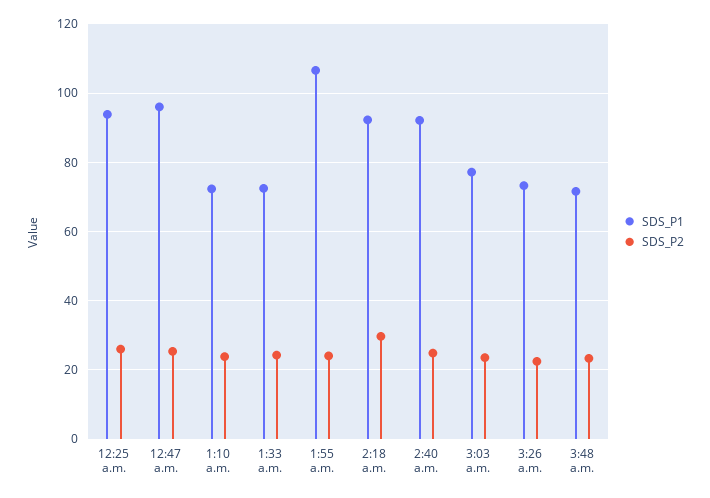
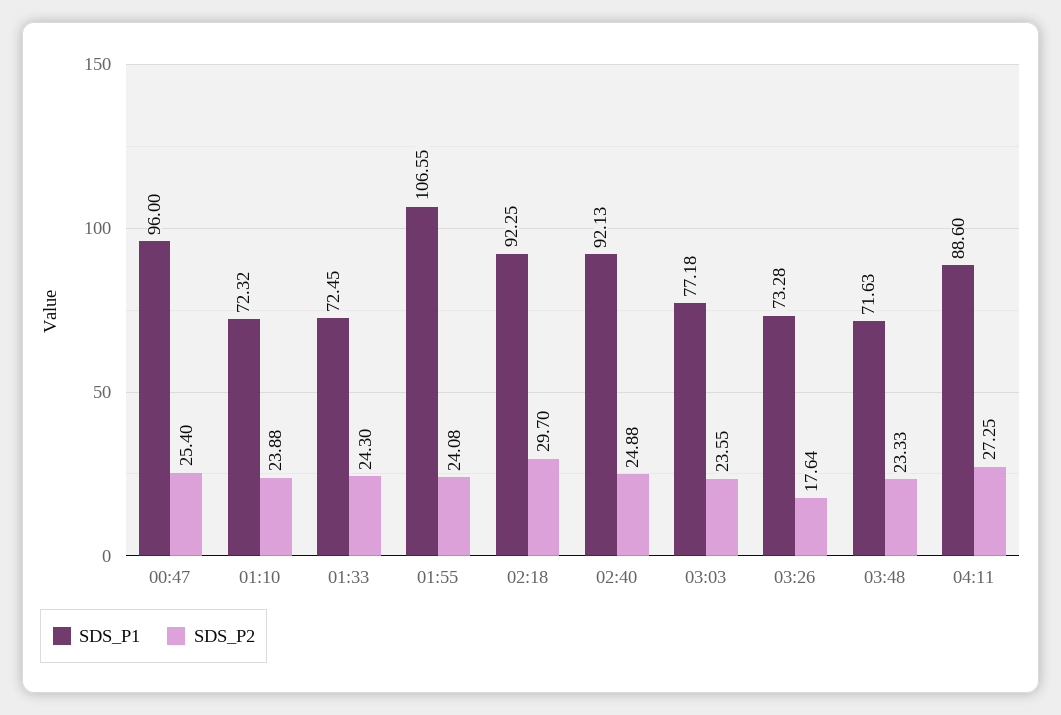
SDS_P1, 12:25 a.m.: 94 -> none
SDS_P2, 12:25 a.m.: 26 -> none
SDS_P2, 3:26 a.m.: 22 -> 17.64
SDS_P1, 04:11: none -> 88.6
SDS_P2, 04:11: none -> 27.25

